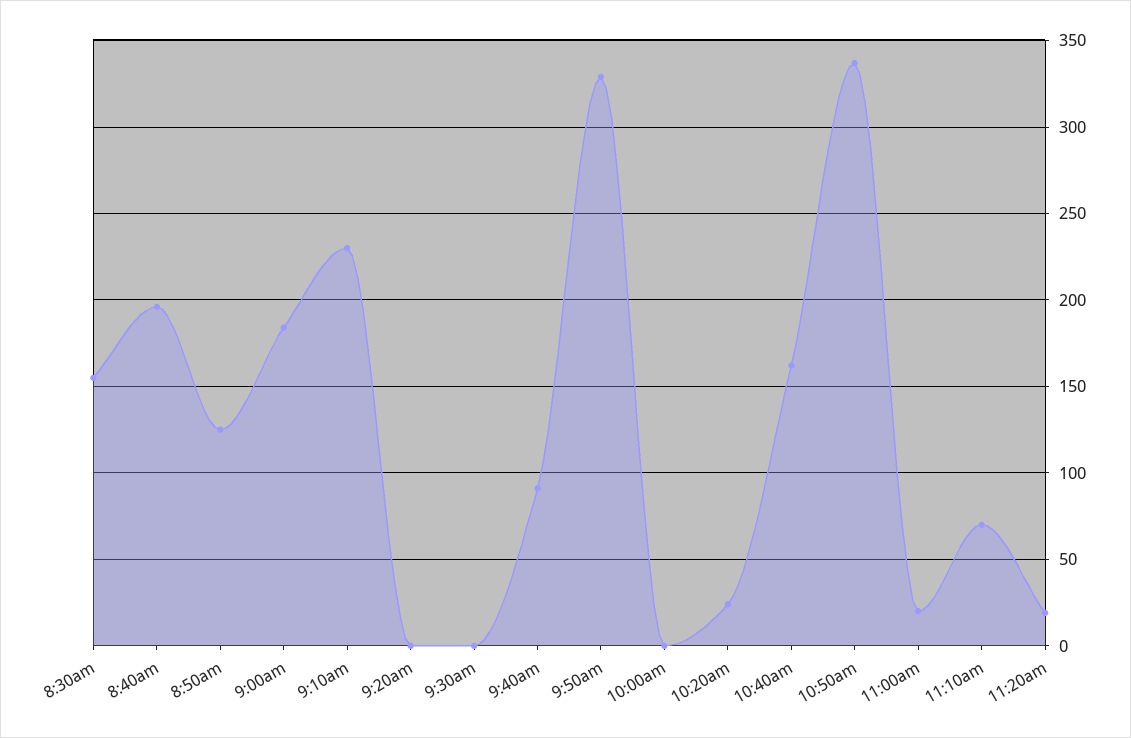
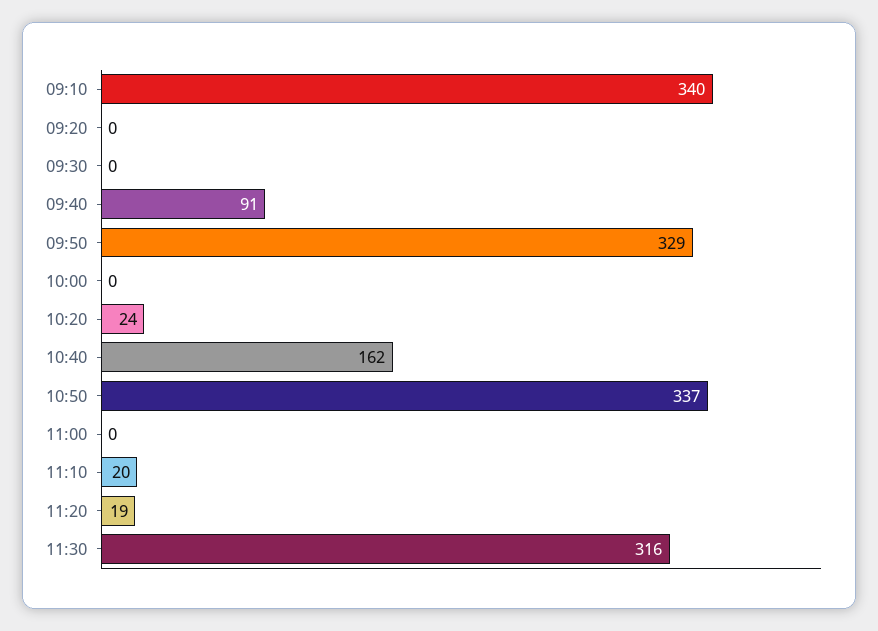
8:30am: 155 -> none
8:40am: 195 -> none
8:50am: 125 -> none
9:00am: 185 -> none
9:10am: 230 -> 340
11:00am: 20 -> 0
11:10am: 70 -> 20
11:30: none -> 316

